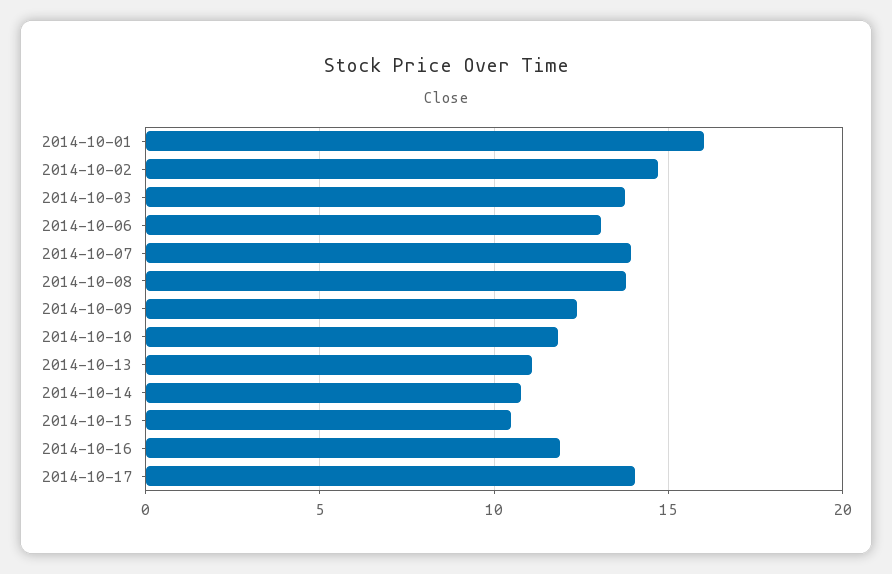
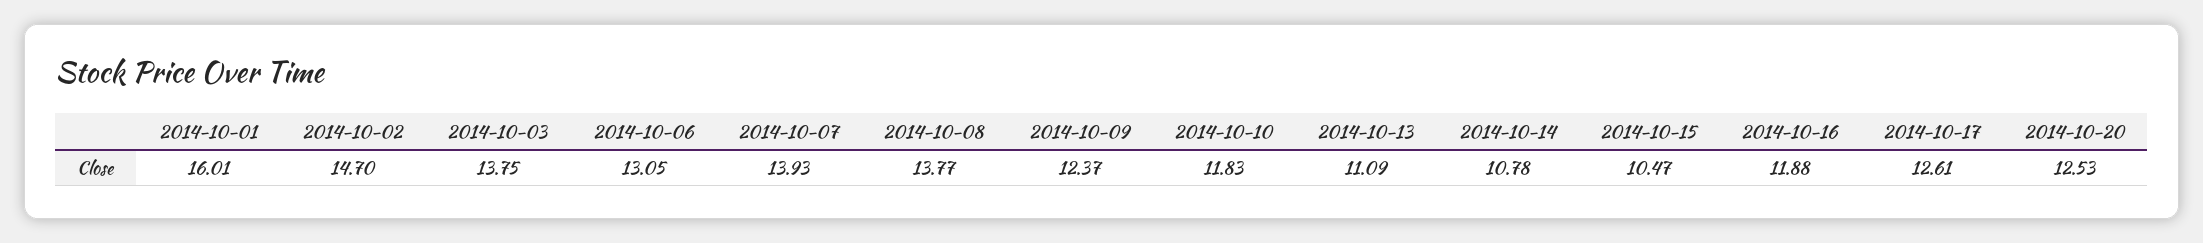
2014-10-17: 14 -> 12.61
2014-10-20: none -> 12.53

